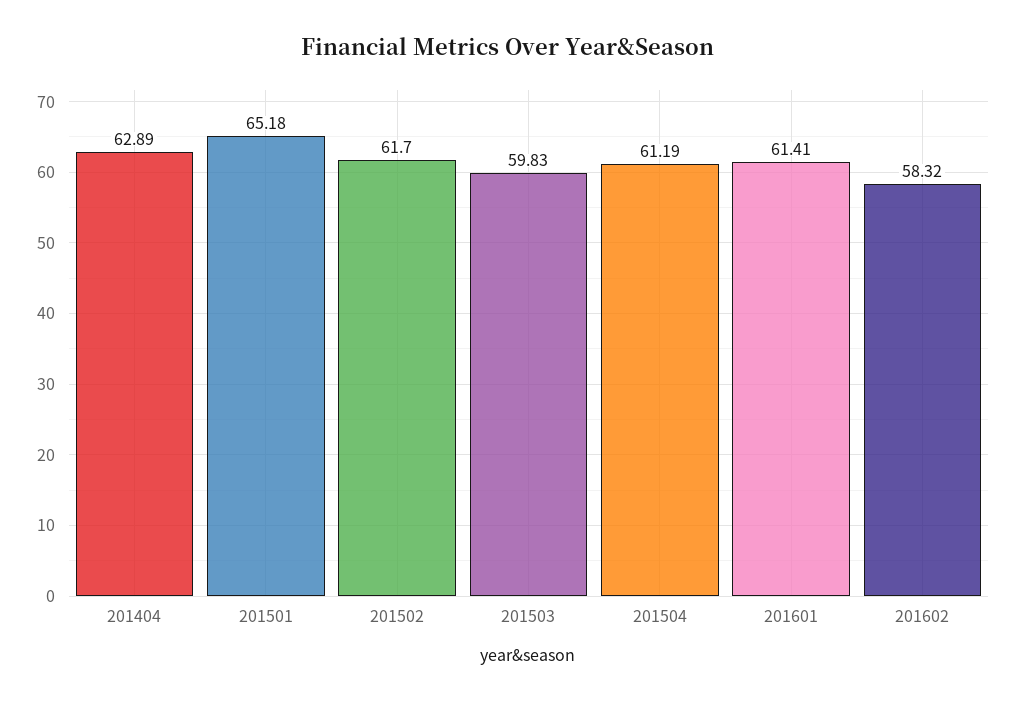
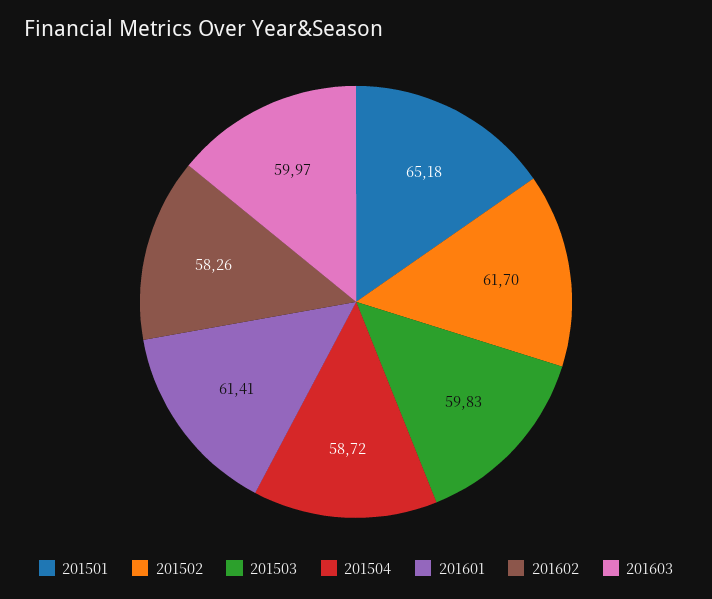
201404: 62.89 -> none
201504: 61.19 -> 58.72
201602: 58.32 -> 58.26
201603: none -> 59.97

